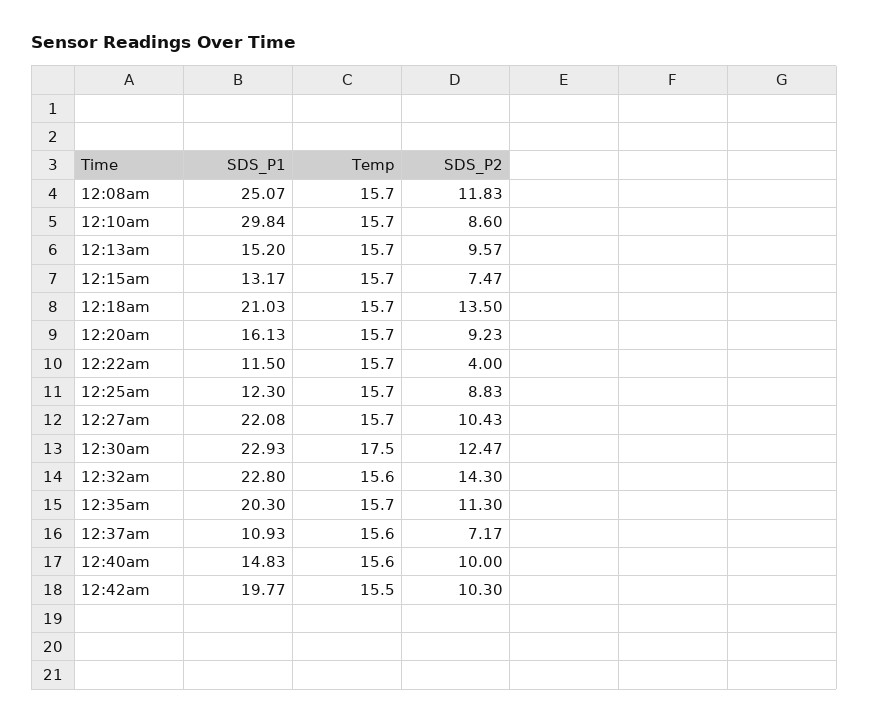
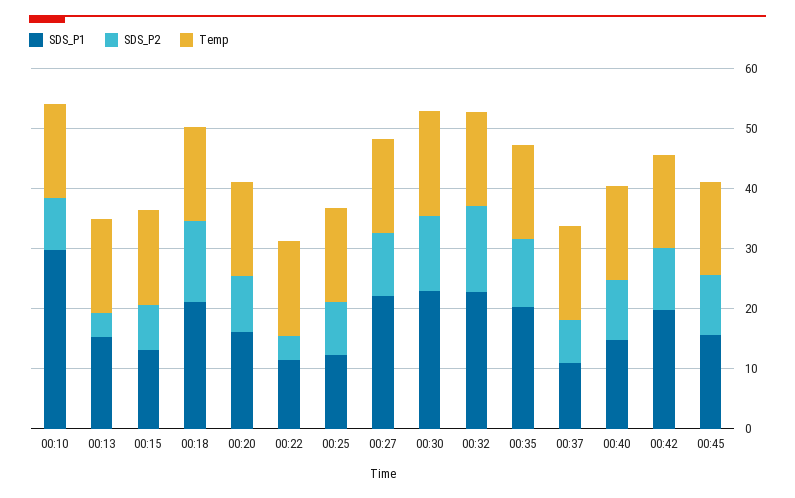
SDS_P1, 12:08am: 25.07 -> none
Temp, 12:08am: 15.7 -> none
SDS_P2, 12:08am: 11.83 -> none
SDS_P2, 12:13am: 9.57 -> 4
SDS_P1, 00:45: none -> 16
SDS_P2, 00:45: none -> 10
Temp, 00:45: none -> 16

